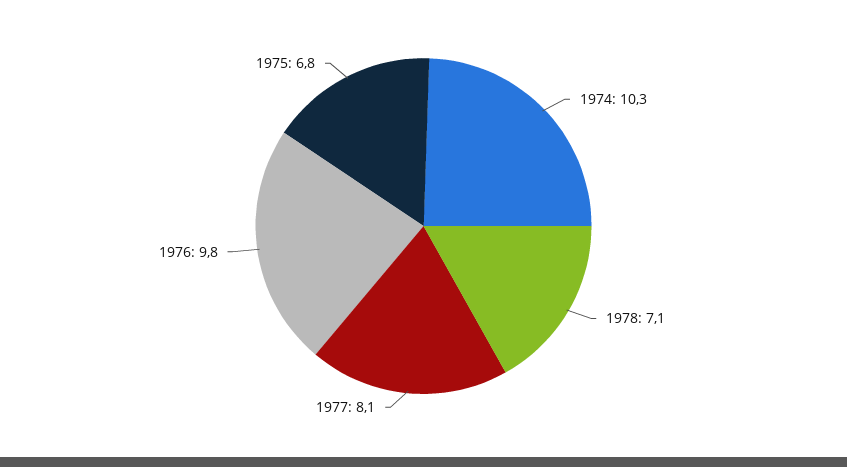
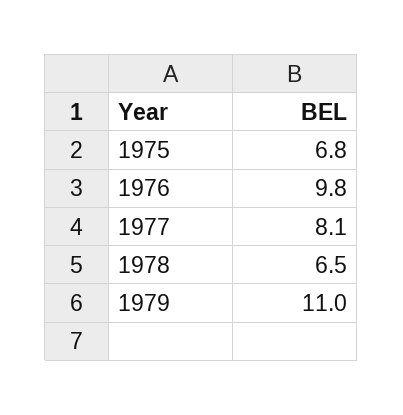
1974: 10.3 -> none
1978: 7.1 -> 6.5
1979: none -> 11

